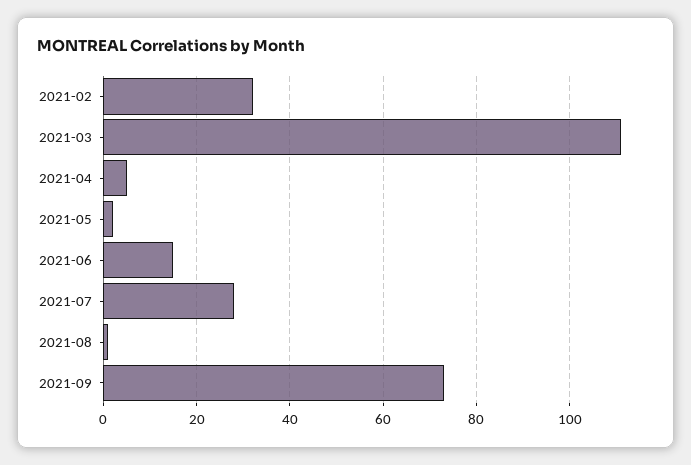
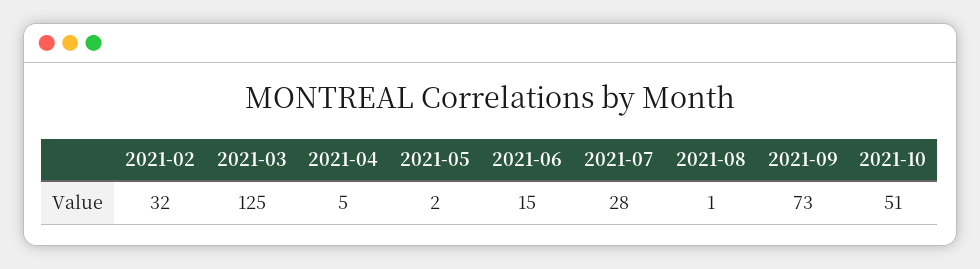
2021-03: 110 -> 125
2021-10: none -> 51

